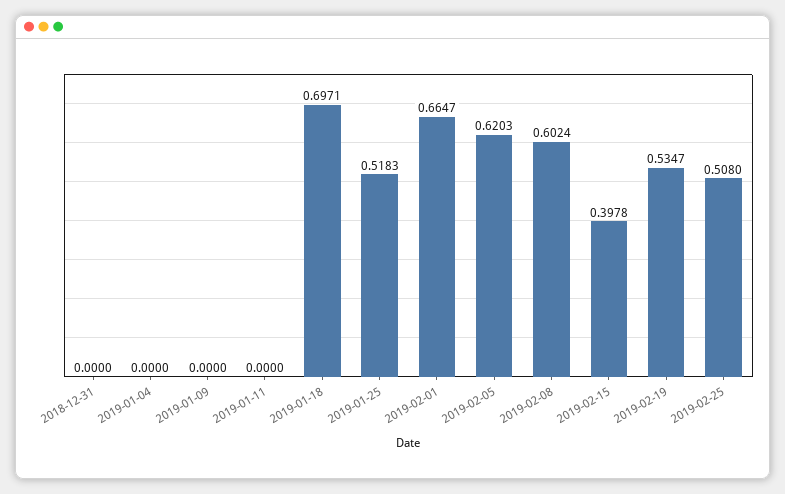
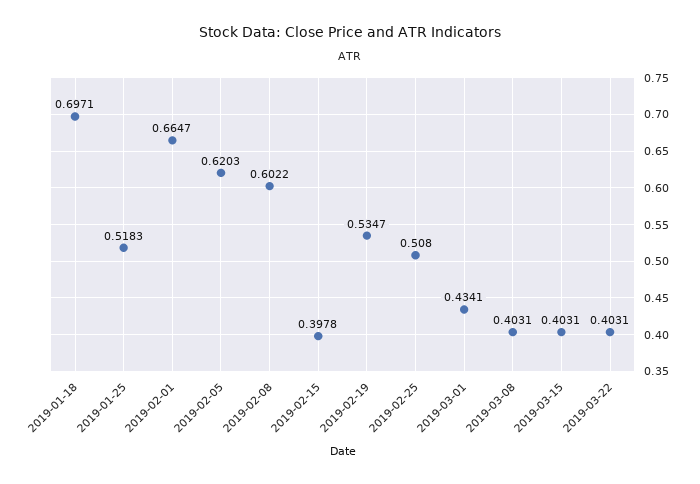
2018-12-31: 0 -> none
2019-01-04: 0 -> none
2019-01-09: 0 -> none
2019-01-11: 0 -> none
2019-02-08: 0.6024 -> 0.6022
2019-03-01: none -> 0.4341
2019-03-08: none -> 0.4031
2019-03-15: none -> 0.4031
2019-03-22: none -> 0.4031

